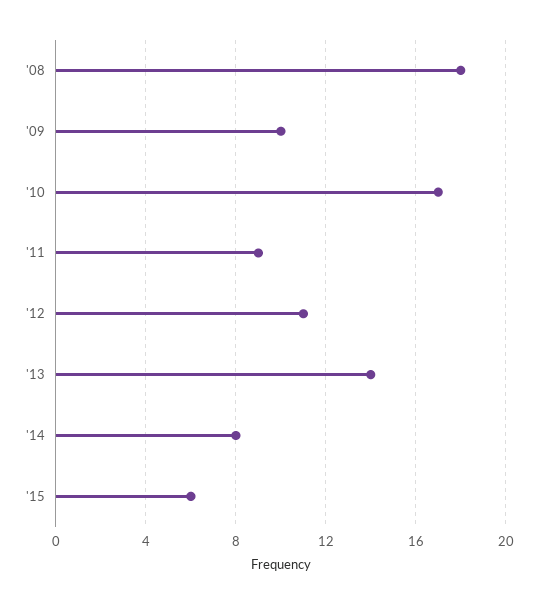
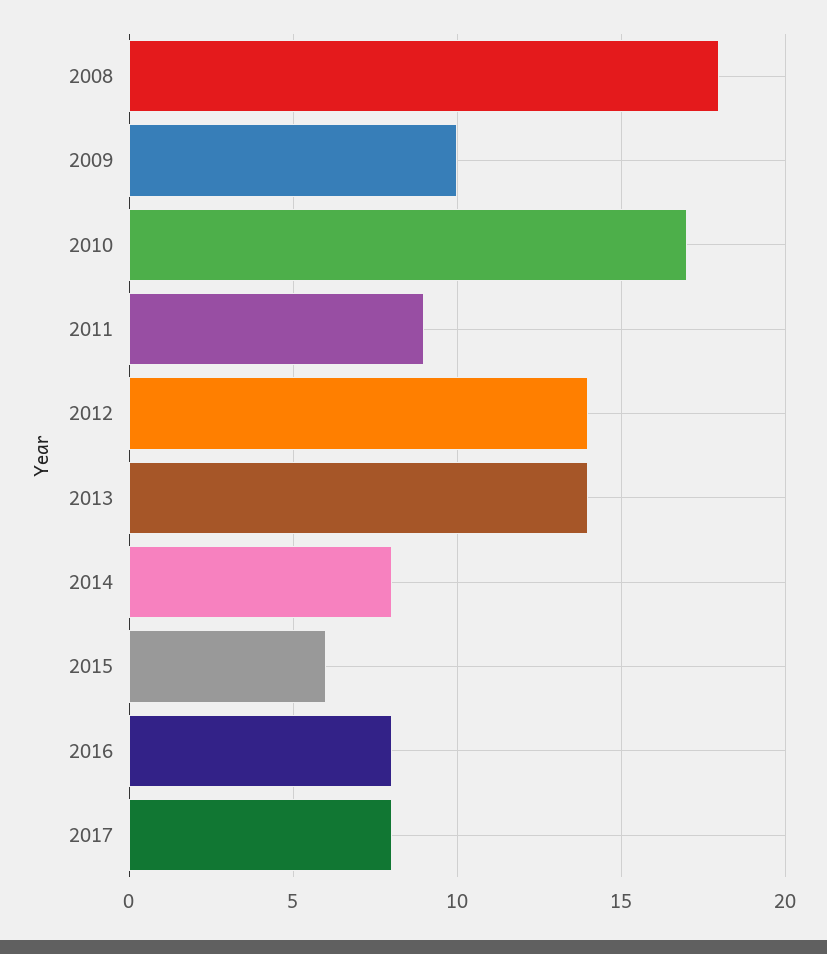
'12: 11 -> 14
2016: none -> 8
2017: none -> 8

